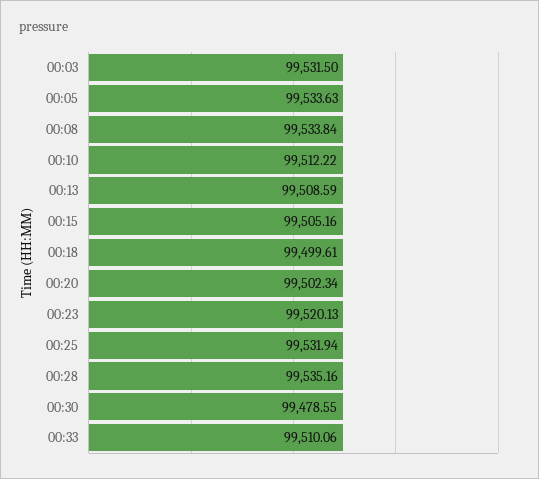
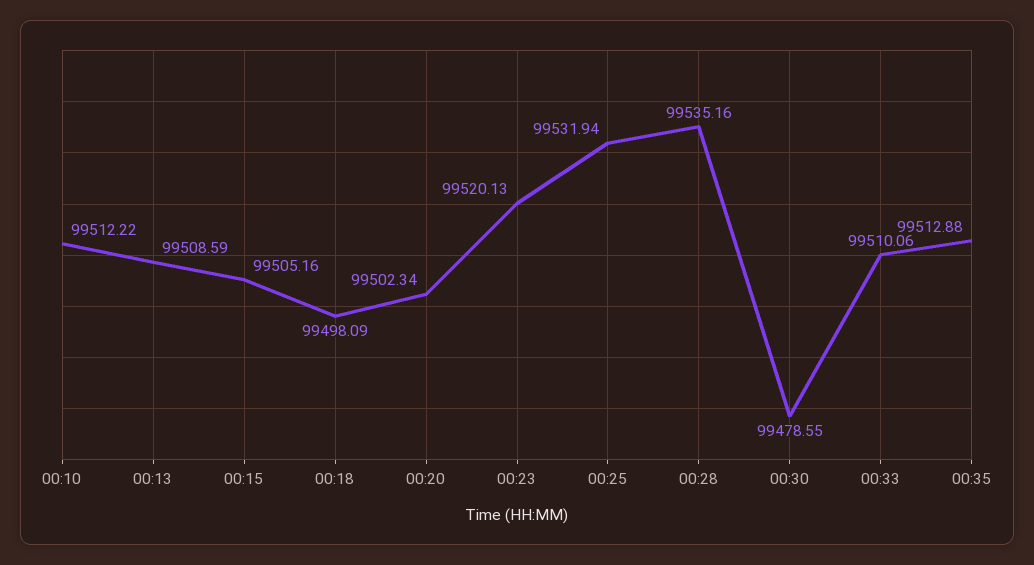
00:03: 99531.5 -> none
00:05: 99533.63 -> none
00:08: 99533.84 -> none
00:18: 99499.61 -> 99498.09
00:35: none -> 99512.88

